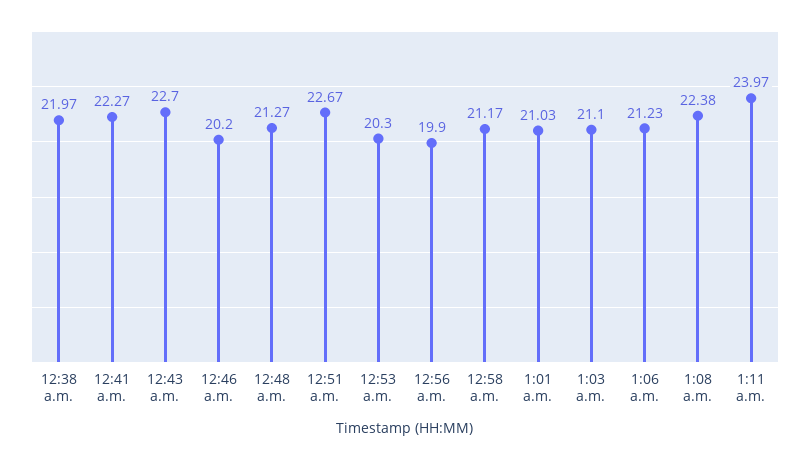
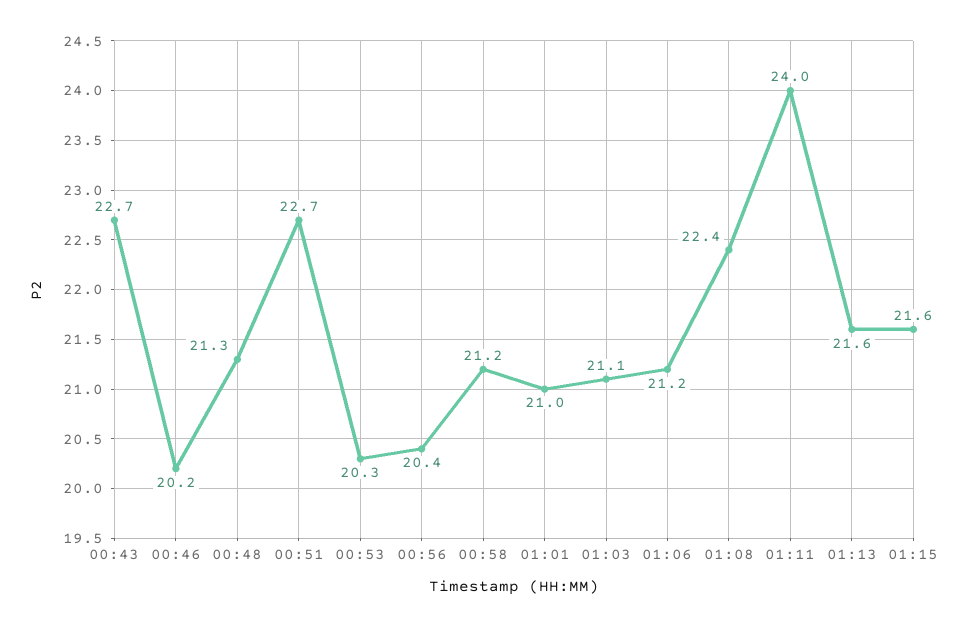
12:38 a.m.: 21.97 -> none
12:41 a.m.: 22.27 -> none
12:56 a.m.: 19.9 -> 20.4
01:13: none -> 21.6
01:15: none -> 21.6

